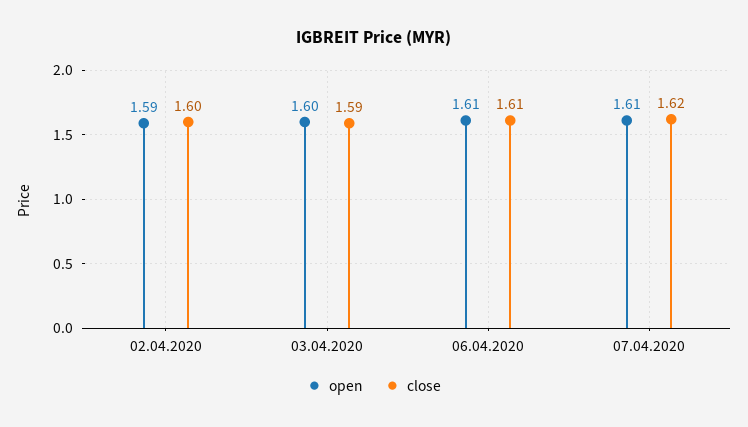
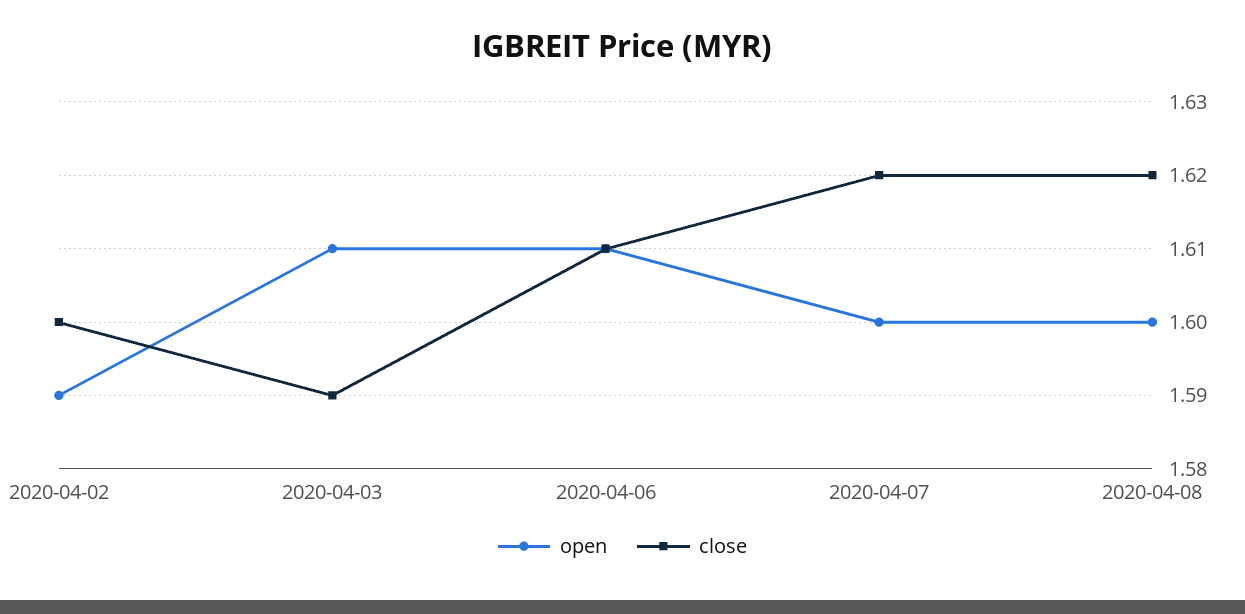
open, 03.04.2020: 1.6 -> 1.61
open, 07.04.2020: 1.61 -> 1.6
open, 2020-04-08: none -> 1.6
close, 2020-04-08: none -> 1.62

